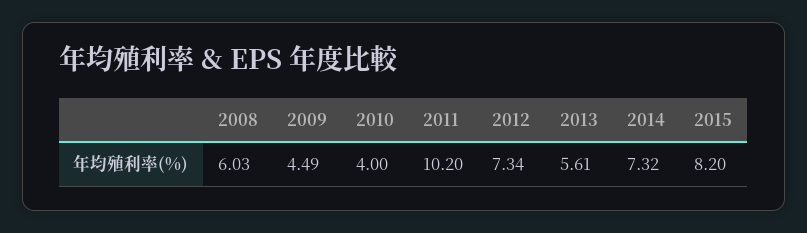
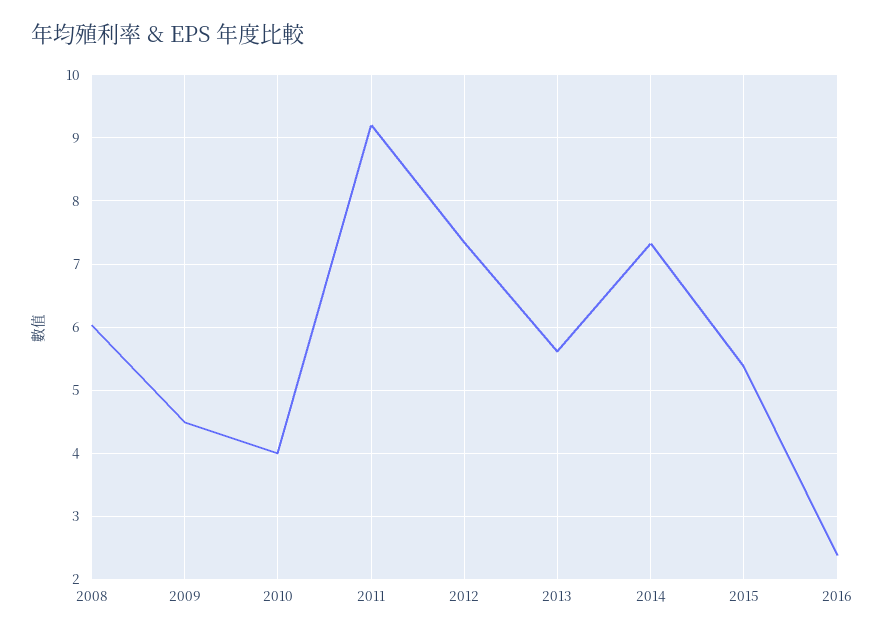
2011: 10.2 -> 9.2
2015: 8.2 -> 5.4
2016: none -> 2.4

